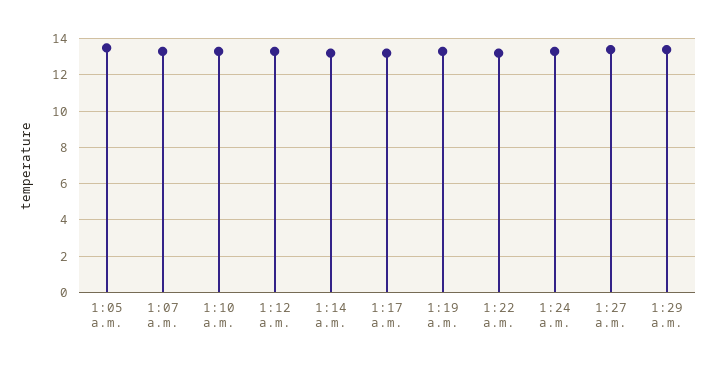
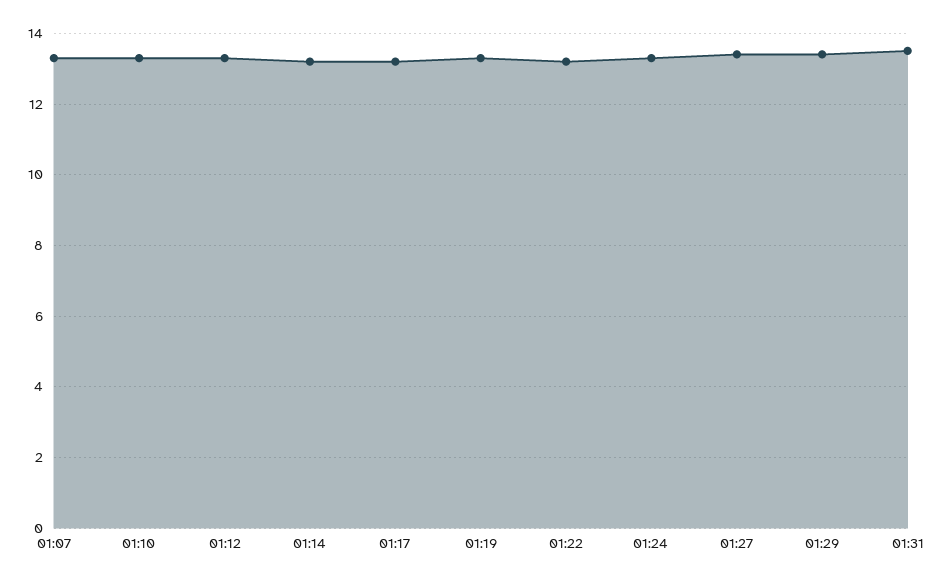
1:05 a.m.: 13.5 -> none
01:31: none -> 13.5

